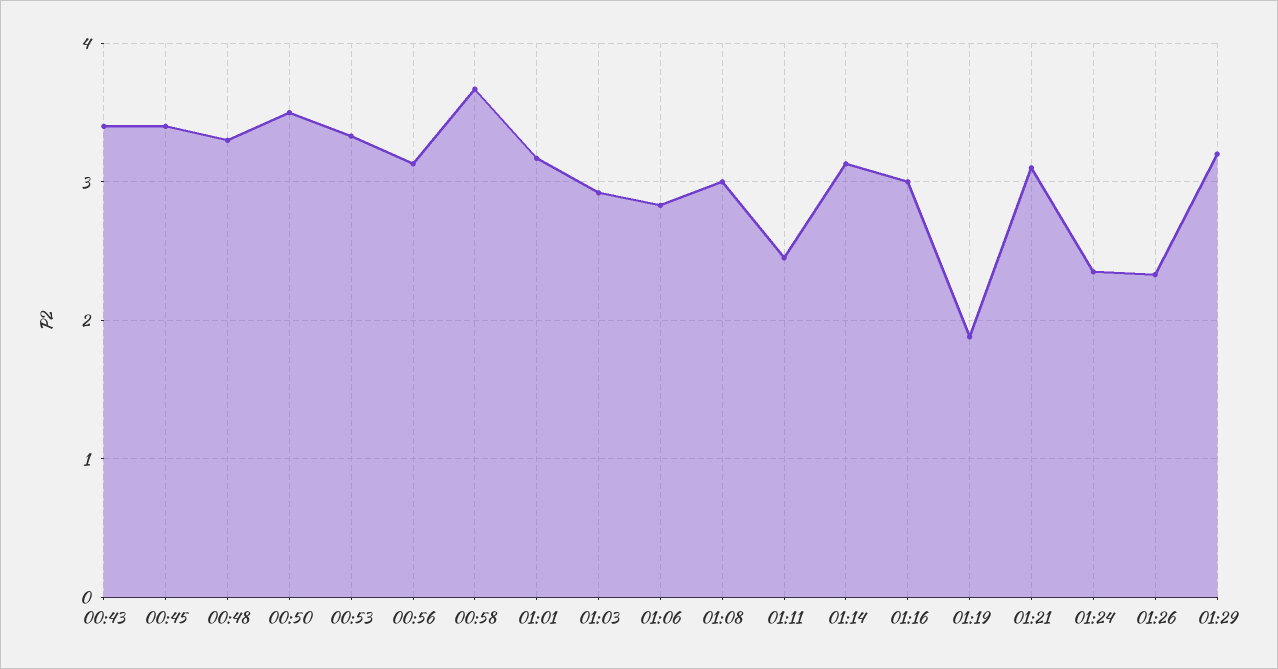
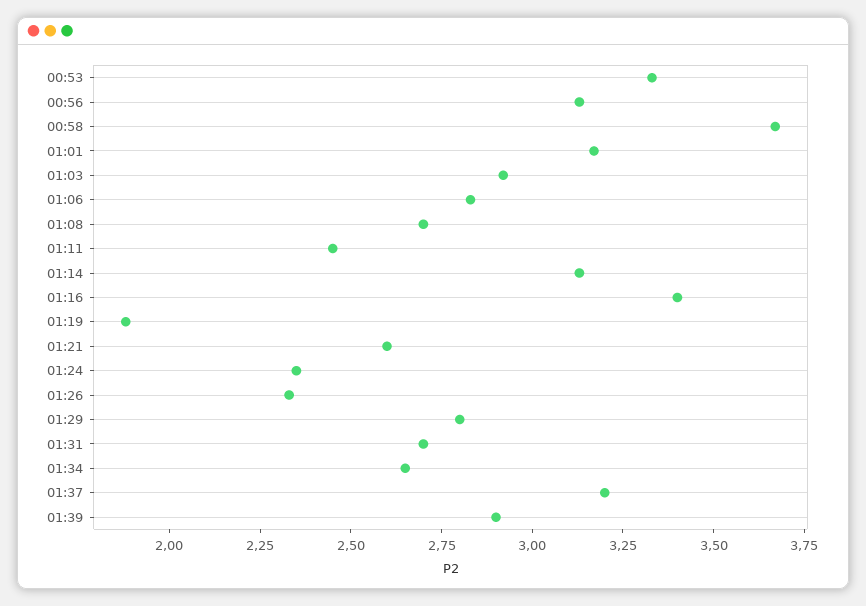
00:43: 3.4 -> none
00:45: 3.4 -> none
00:48: 3.3 -> none
00:50: 3.5 -> none
01:08: 3 -> 2.7
01:16: 3 -> 3.4
01:21: 3.1 -> 2.6
01:29: 3.2 -> 2.8
01:31: none -> 2.7
01:34: none -> 2.65
01:37: none -> 3.2
01:39: none -> 2.9

